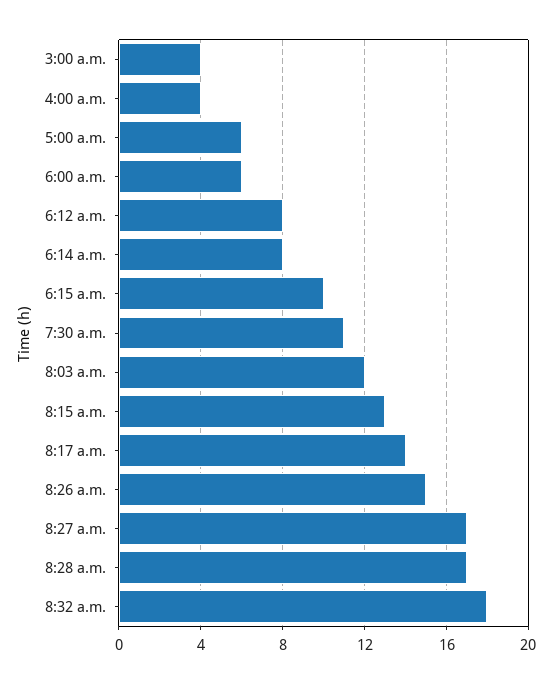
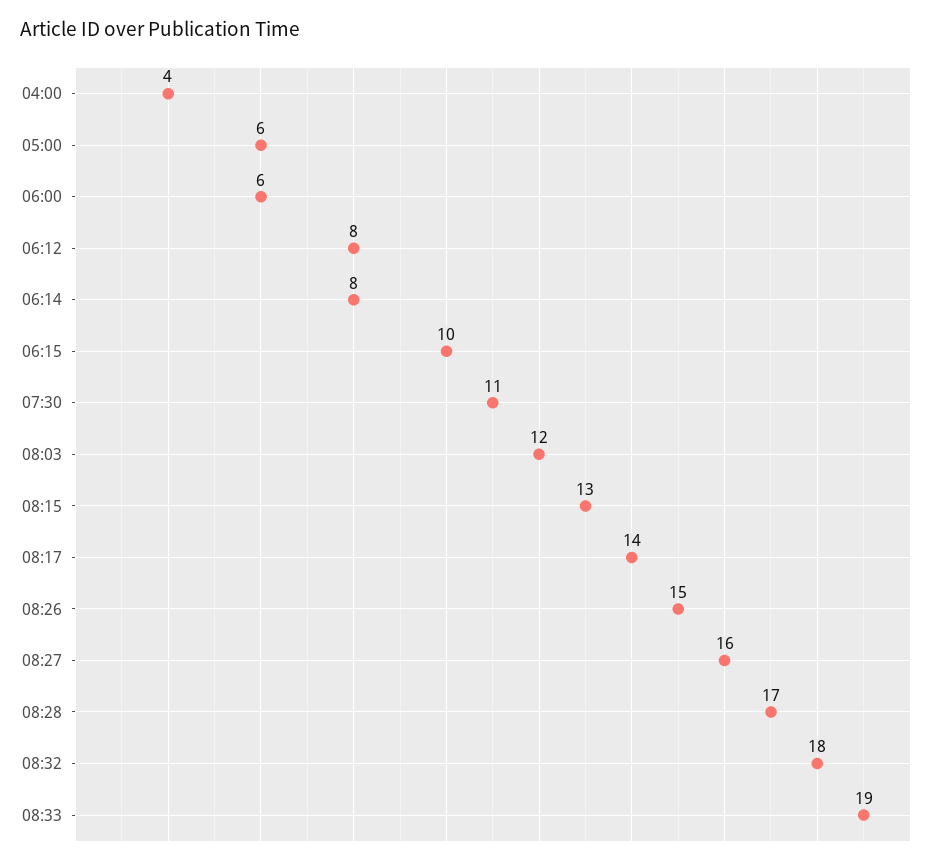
3:00 a.m.: 4 -> none
8:27 a.m.: 17 -> 16
08:33: none -> 19

